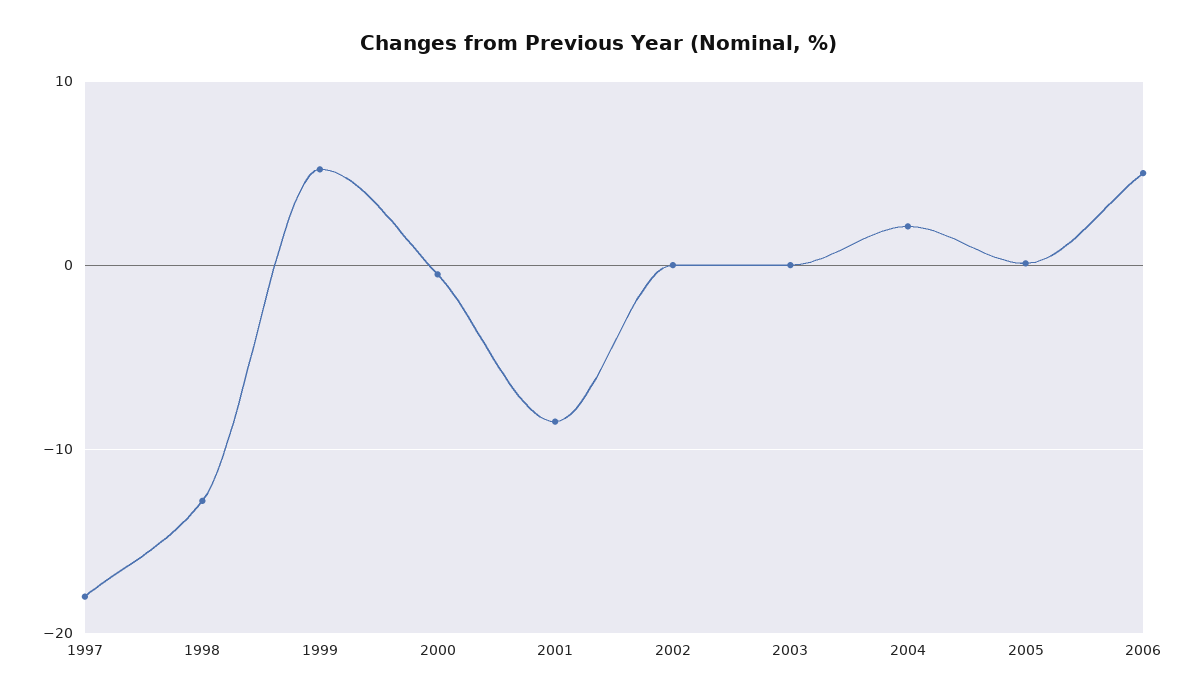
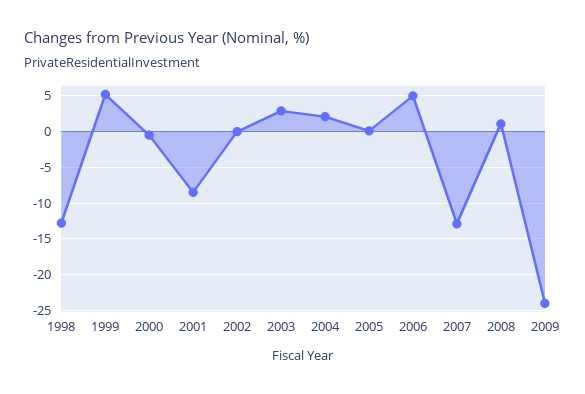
1997: -18 -> none
2003: 0 -> 3
2007: none -> -13
2008: none -> 1
2009: none -> -24

